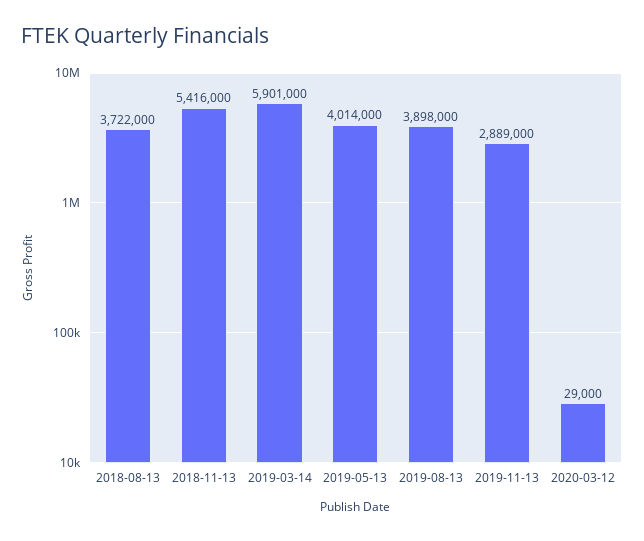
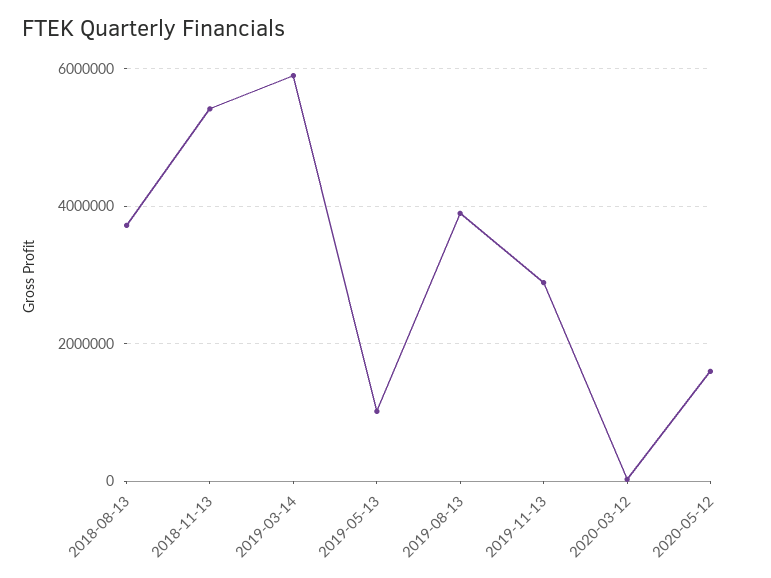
2019-05-13: 4014000 -> 1000000
2020-05-12: none -> 1600000

